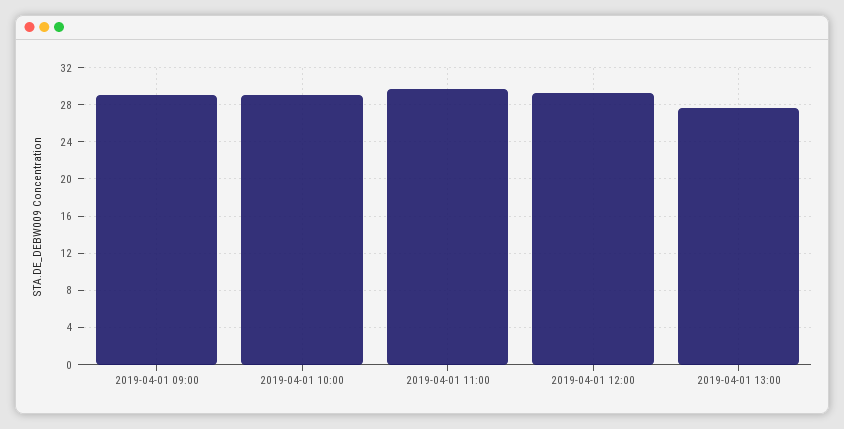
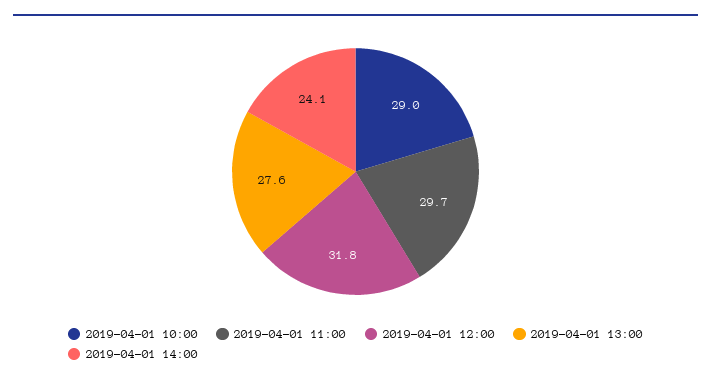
2019-04-01 09:00: 29 -> none
2019-04-01 12:00: 29 -> 31.8
2019-04-01 14:00: none -> 24.1

